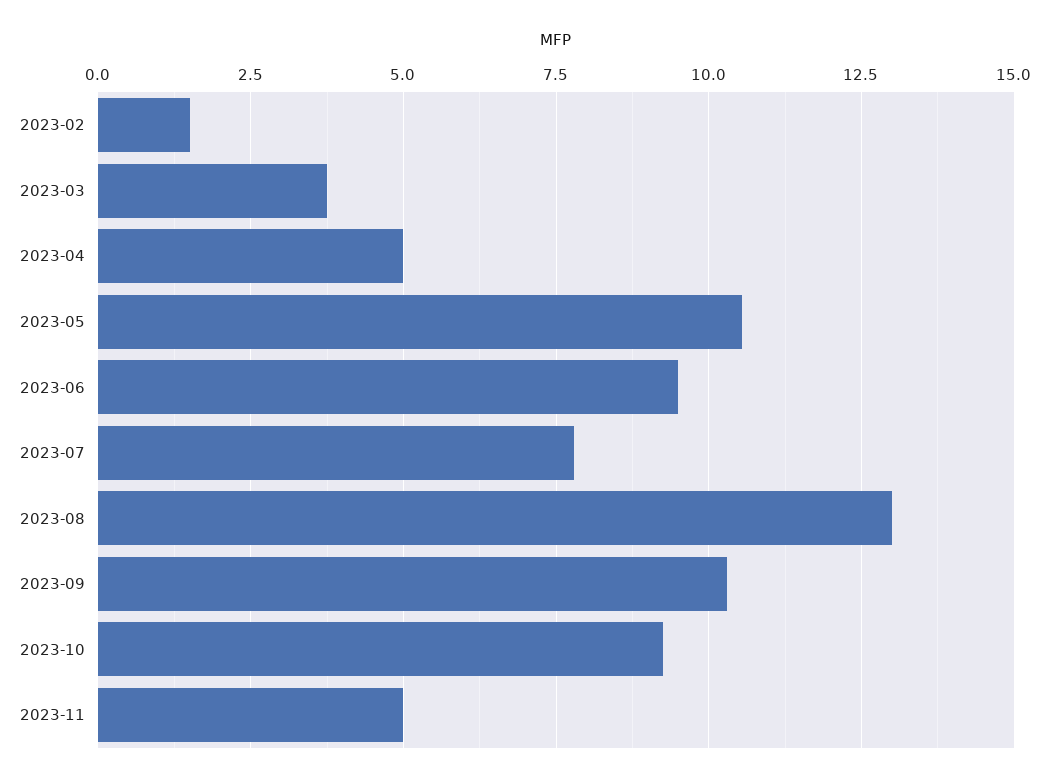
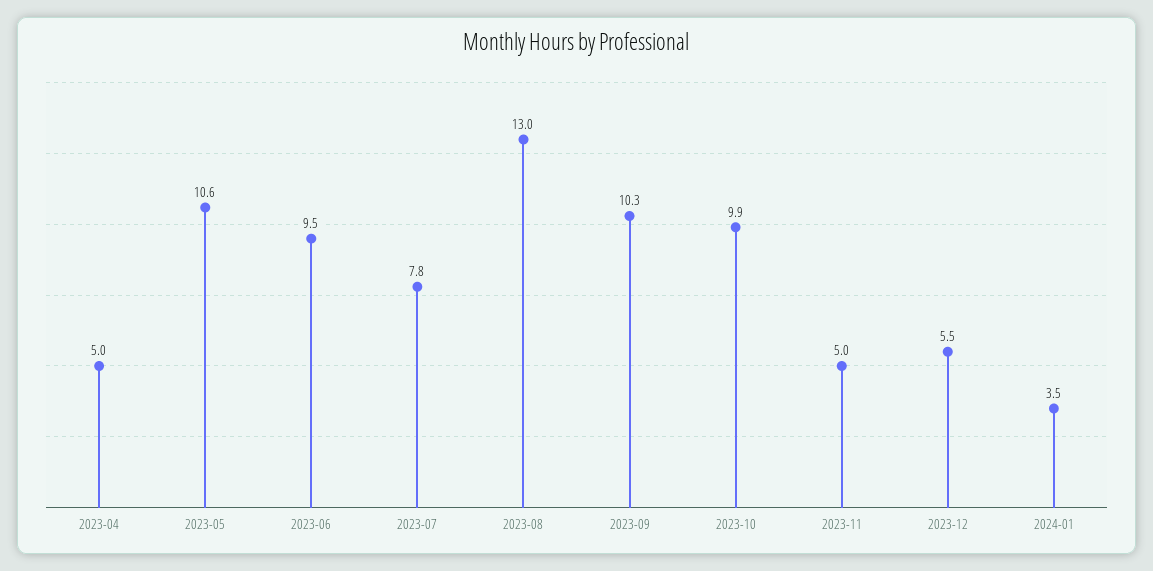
2023-02: 1.5 -> none
2023-03: 3.75 -> none
2023-10: 9.25 -> 9.9
2023-12: none -> 5.5
2024-01: none -> 3.5

